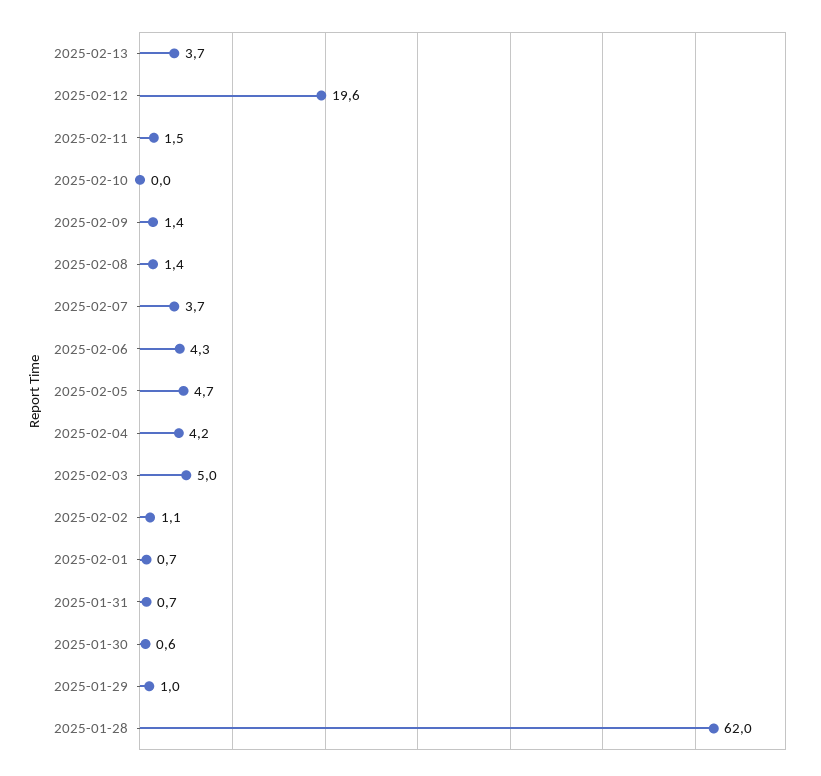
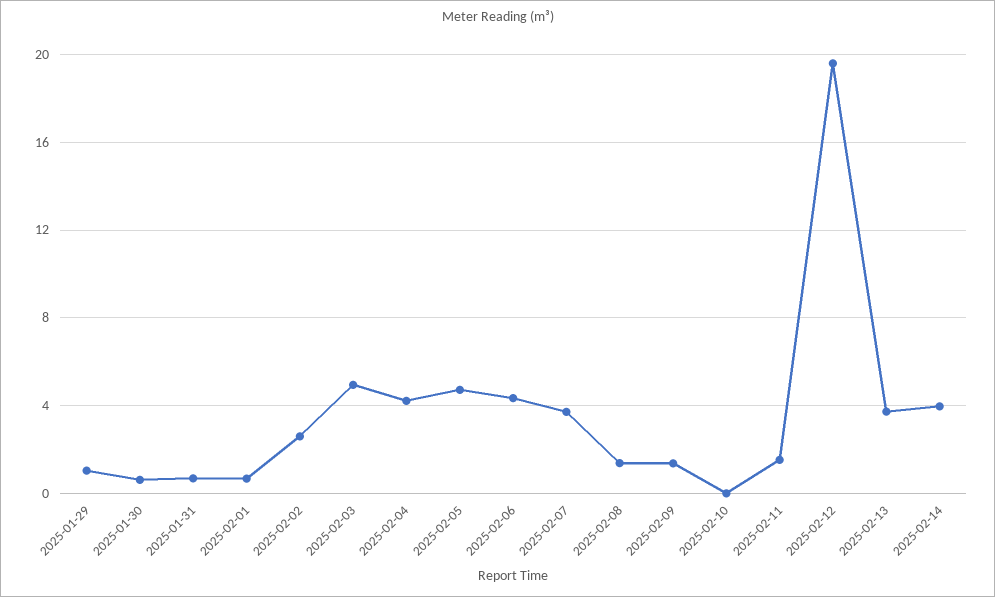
2025-02-02: 1.1 -> 2.5
2025-01-28: 62 -> none
2025-02-14: none -> 4

